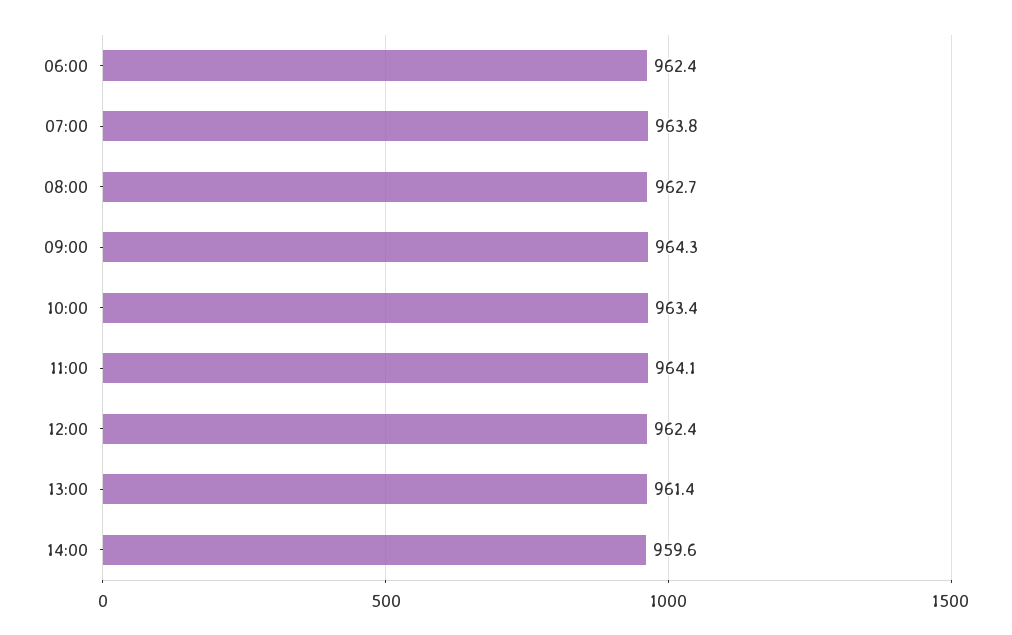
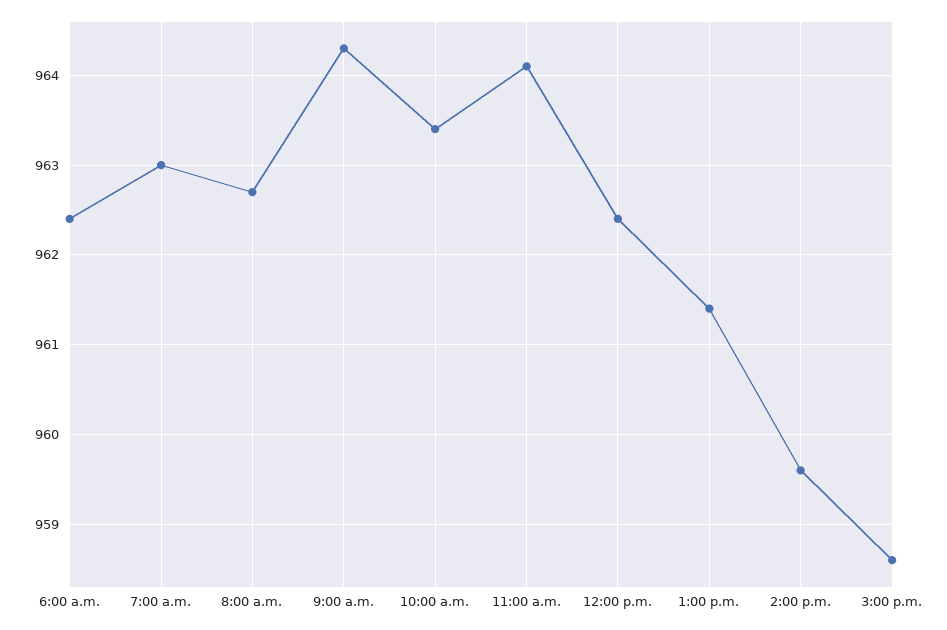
07:00: 963.8 -> 963
3:00 p.m.: none -> 958.6

